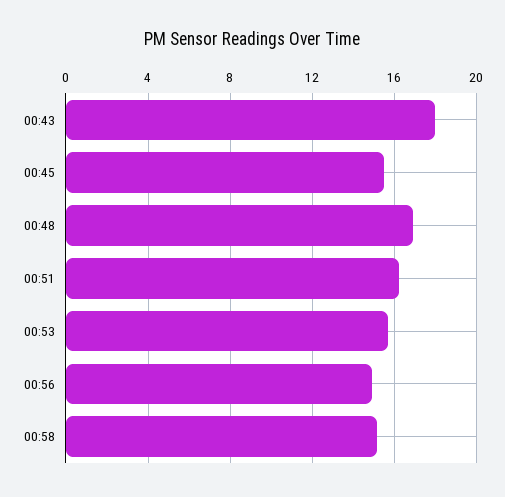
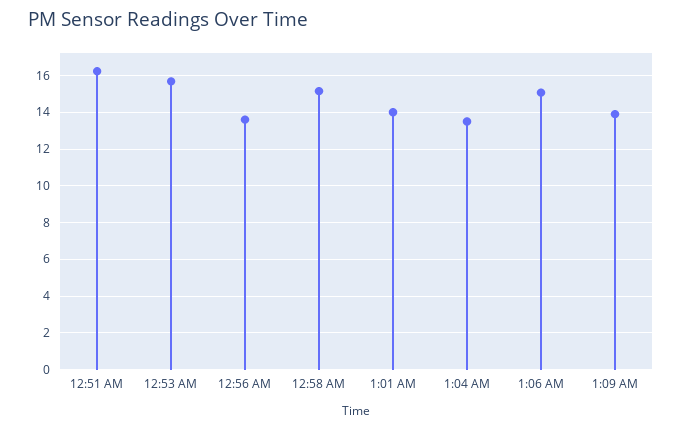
00:43: 18 -> none
00:45: 15.5 -> none
00:48: 17 -> none
00:56: 15 -> 13.5
1:01 AM: none -> 14
1:04 AM: none -> 13.5
1:06 AM: none -> 15
1:09 AM: none -> 14

